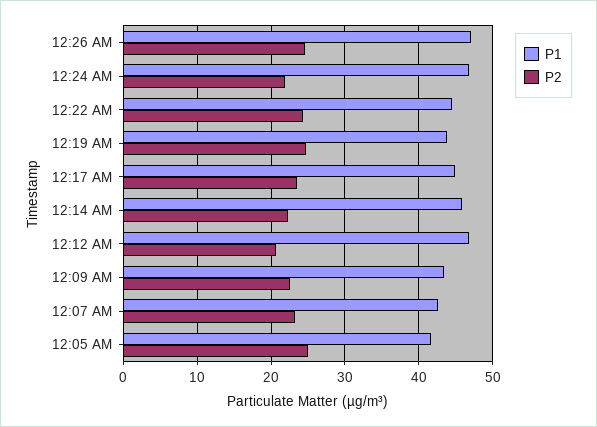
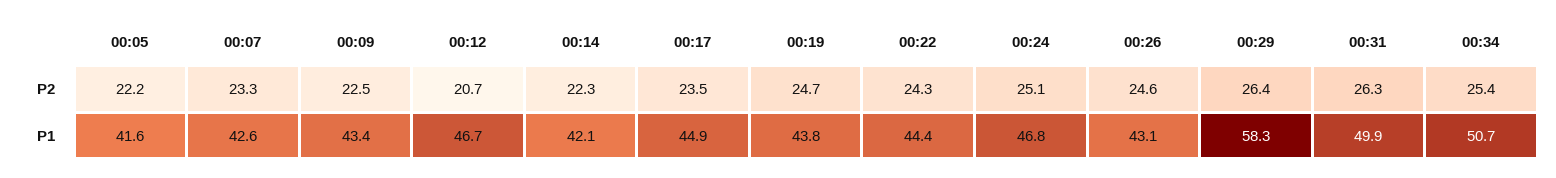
P1, 12:26 AM: 47 -> 43.1
P2, 12:24 AM: 22 -> 25.1
P1, 12:14 AM: 46 -> 42.1
P2, 12:05 AM: 25 -> 22.2
P2, 00:29: none -> 26.4
P2, 00:31: none -> 26.3
P2, 00:34: none -> 25.4
P1, 00:29: none -> 58.3
P1, 00:31: none -> 49.9
P1, 00:34: none -> 50.7

